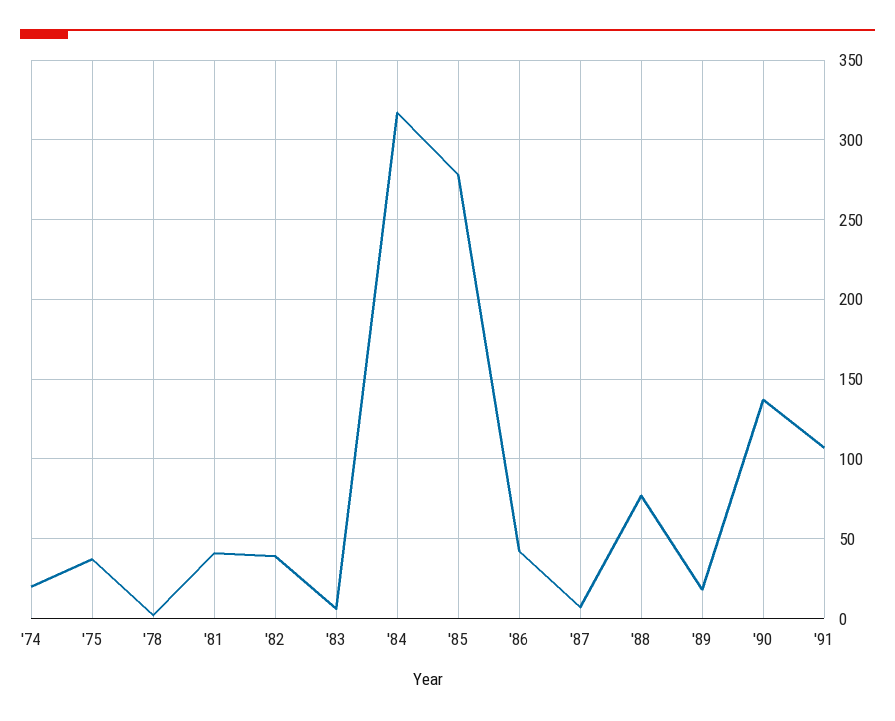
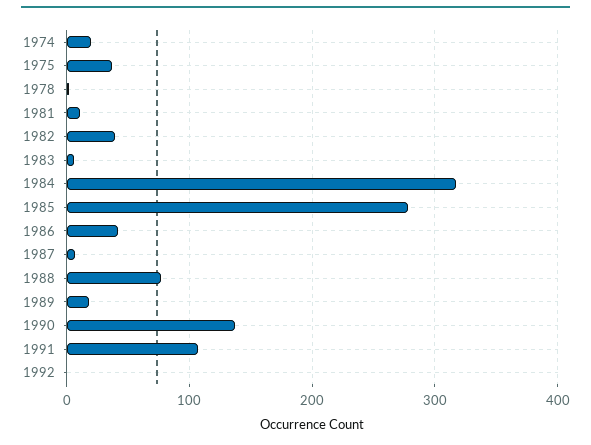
'81: 40 -> 10
1992: none -> 0

